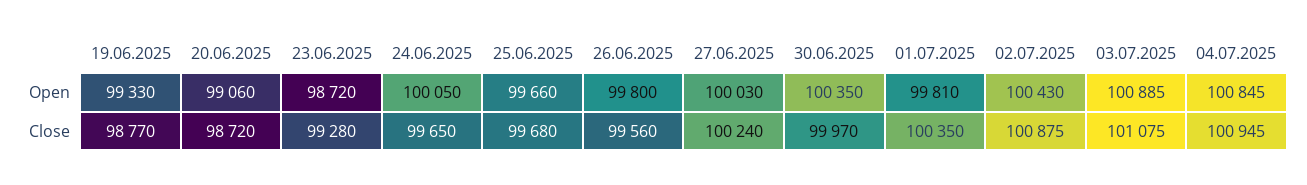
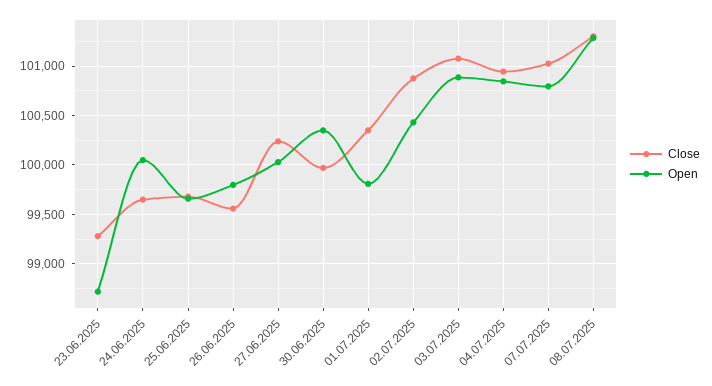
Open, 19.06.2025: 99330 -> none
Open, 20.06.2025: 99060 -> none
Close, 19.06.2025: 98770 -> none
Close, 20.06.2025: 98720 -> none
Close, 07.07.2025: none -> 101000
Open, 07.07.2025: none -> 100800
Close, 08.07.2025: none -> 101300
Open, 08.07.2025: none -> 101300

